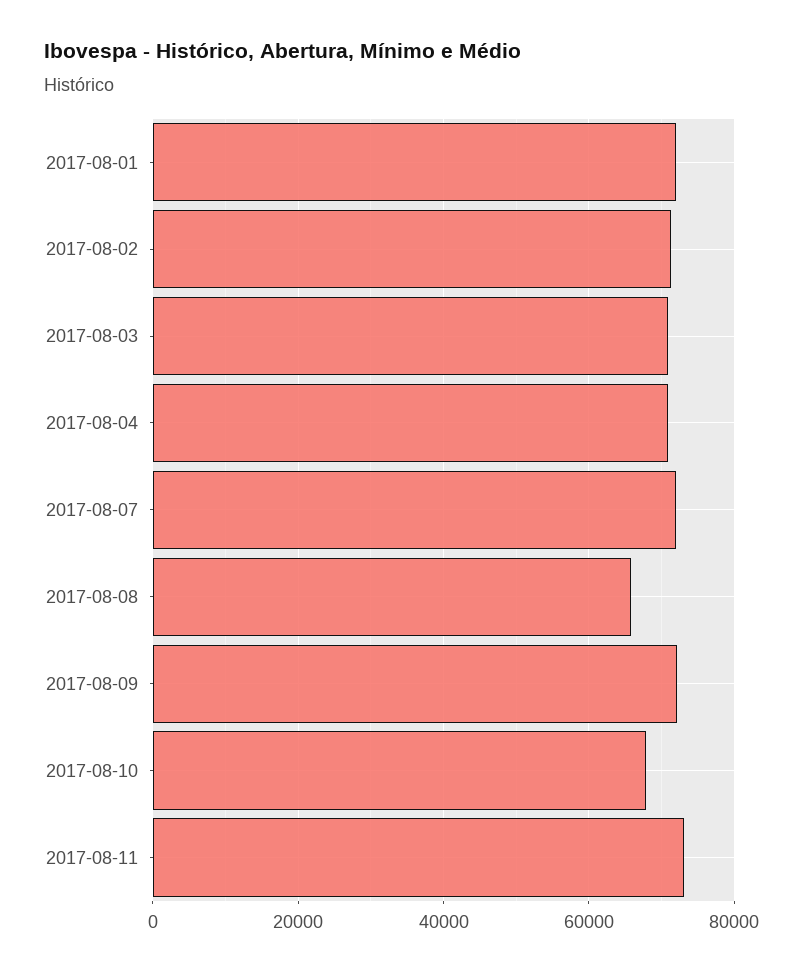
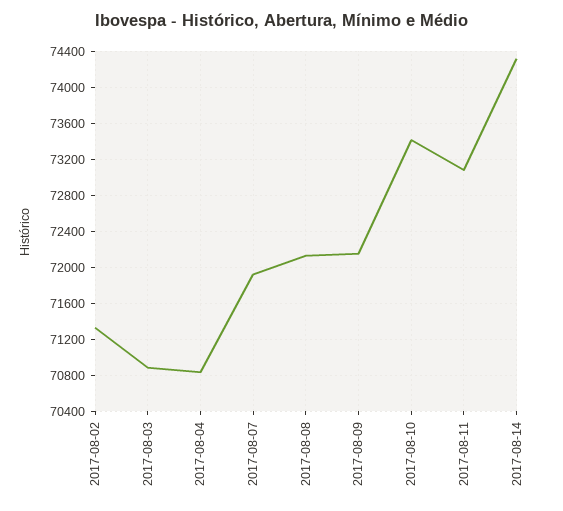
2017-08-01: 72000 -> none
2017-08-08: 66000 -> 72100
2017-08-10: 68000 -> 73400
2017-08-14: none -> 74300

